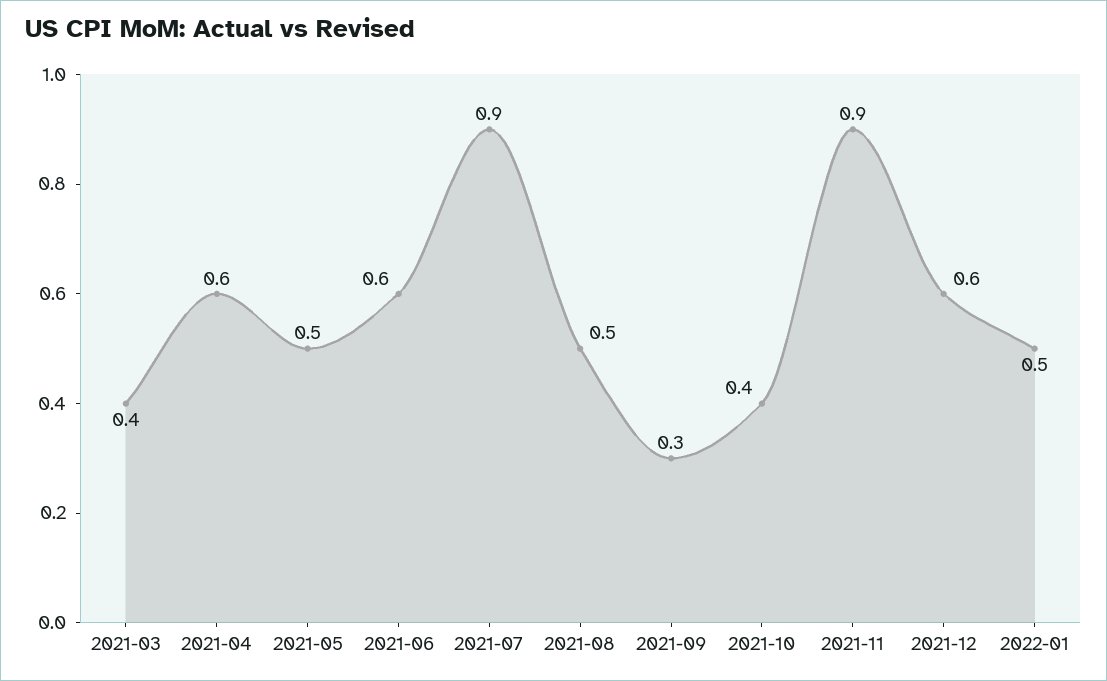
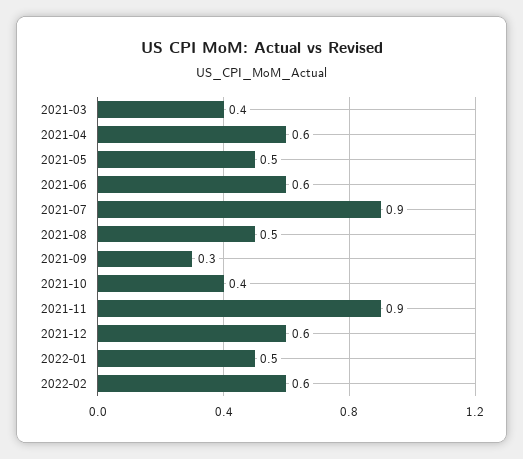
2022-02: none -> 0.6

